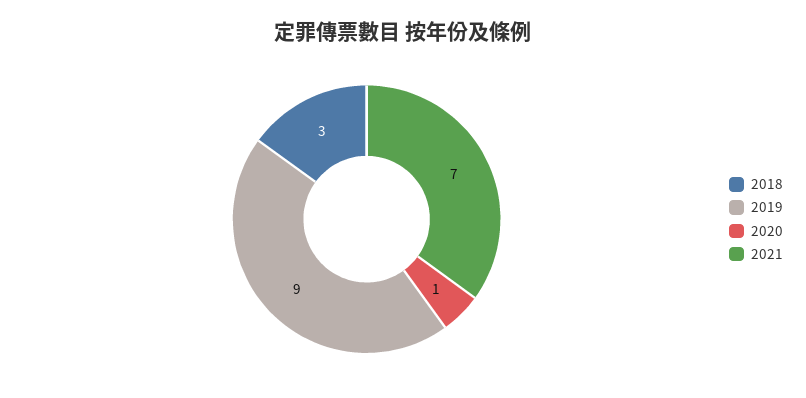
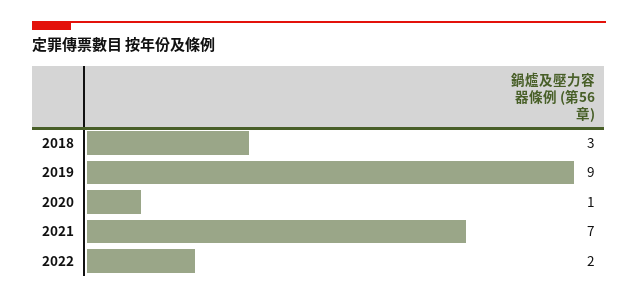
2022: none -> 2

